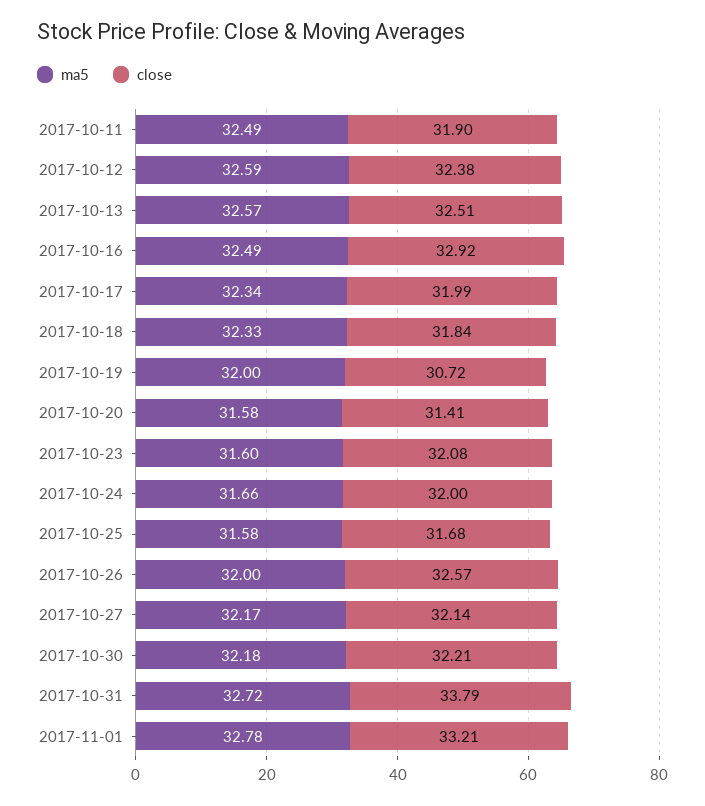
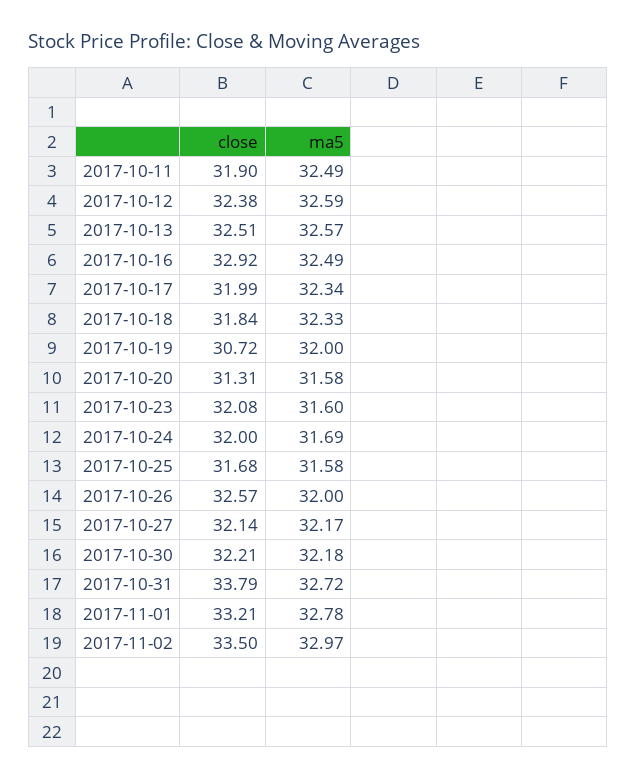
close, 2017-10-20: 31.41 -> 31.31
ma5, 2017-10-24: 31.66 -> 31.69
close, 2017-11-02: none -> 33.5
ma5, 2017-11-02: none -> 32.97

